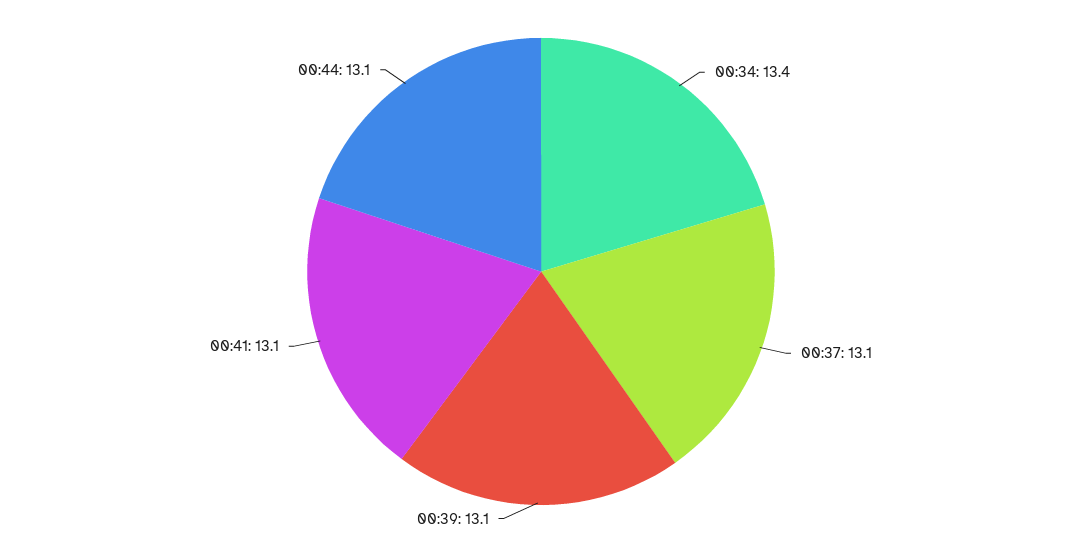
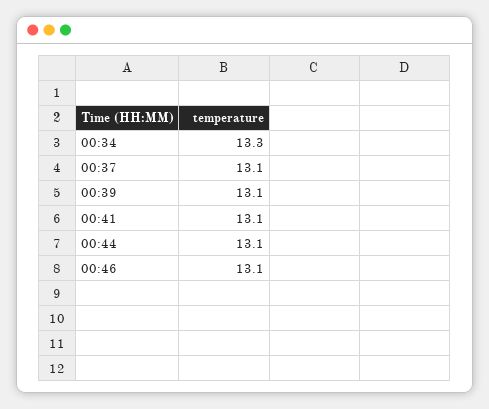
00:34: 13.4 -> 13.3
00:46: none -> 13.1

